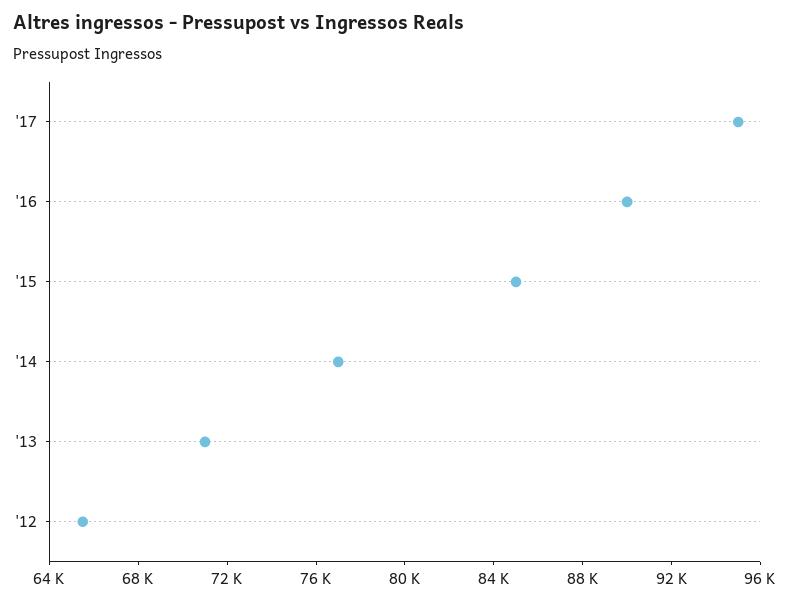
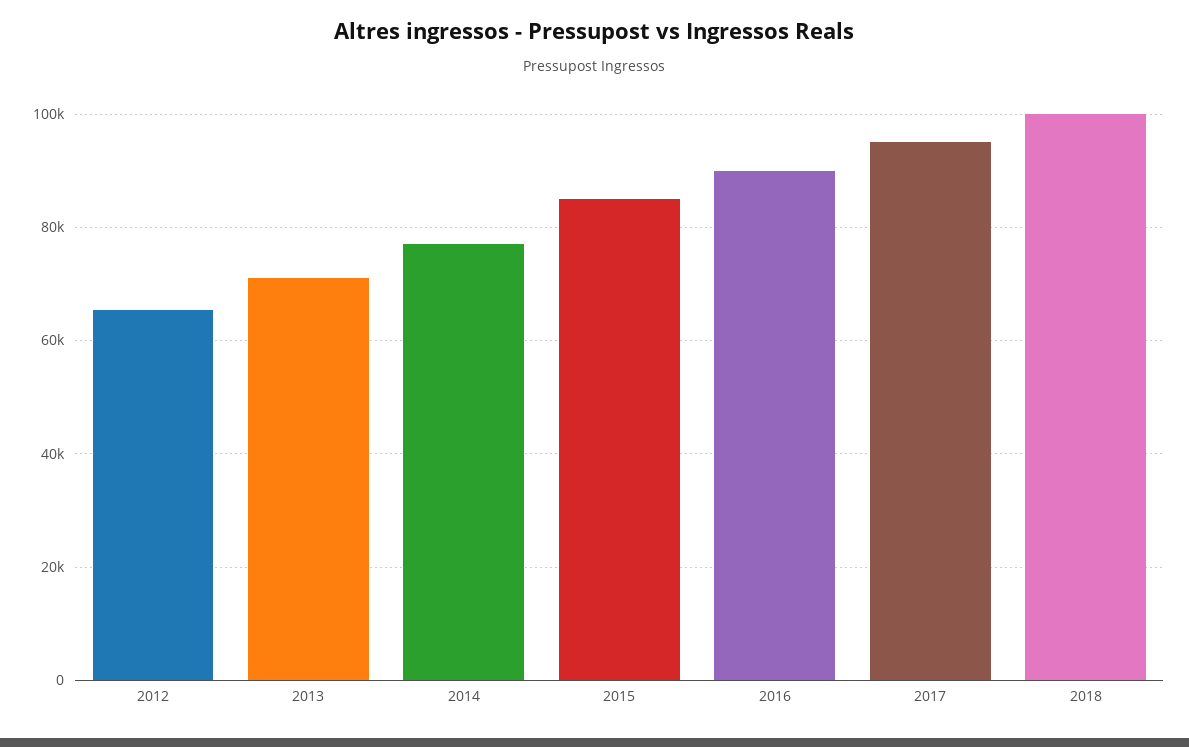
2018: none -> 100000

